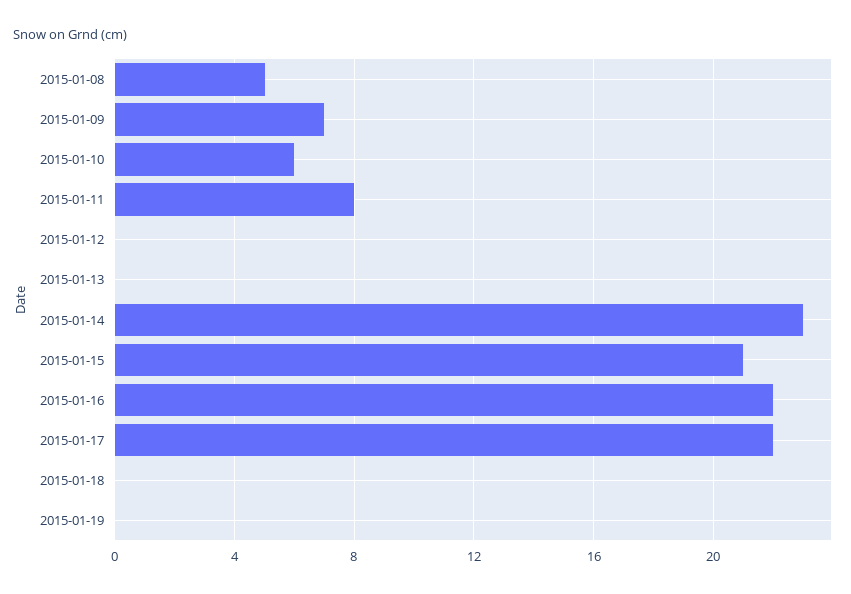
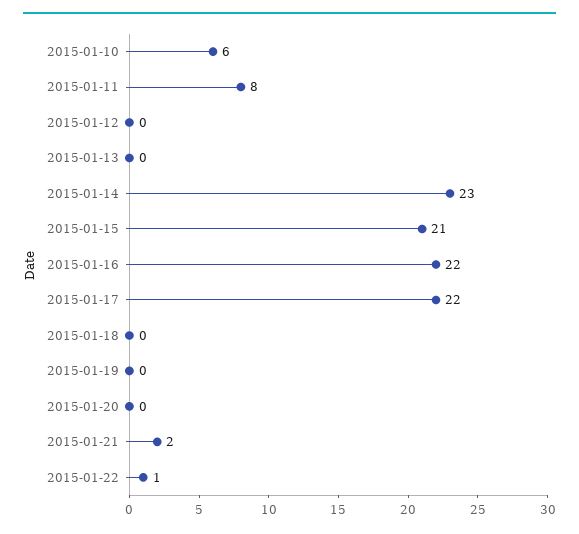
2015-01-08: 5 -> none
2015-01-09: 7 -> none
2015-01-20: none -> 0
2015-01-21: none -> 2
2015-01-22: none -> 1

